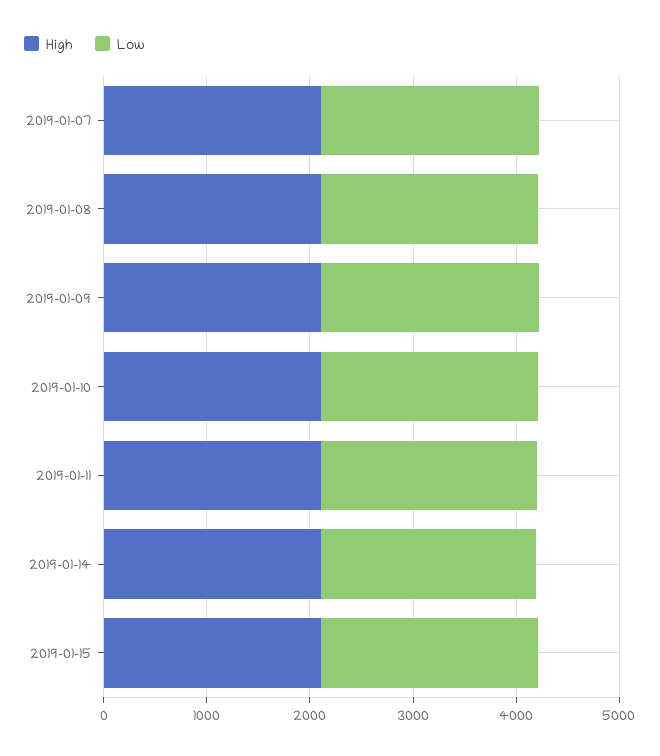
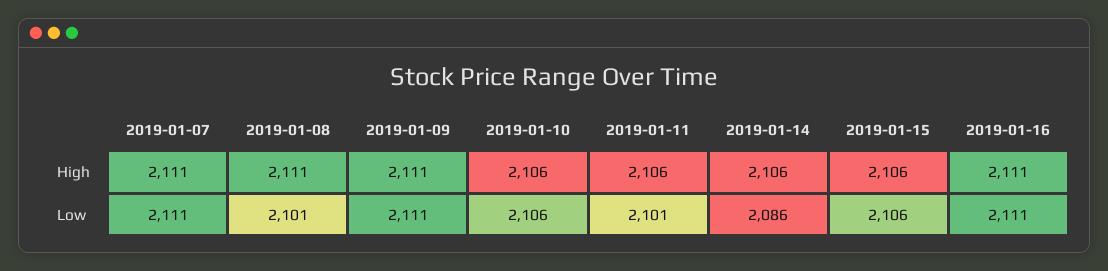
High, 2019-01-16: none -> 2111
Low, 2019-01-16: none -> 2111

